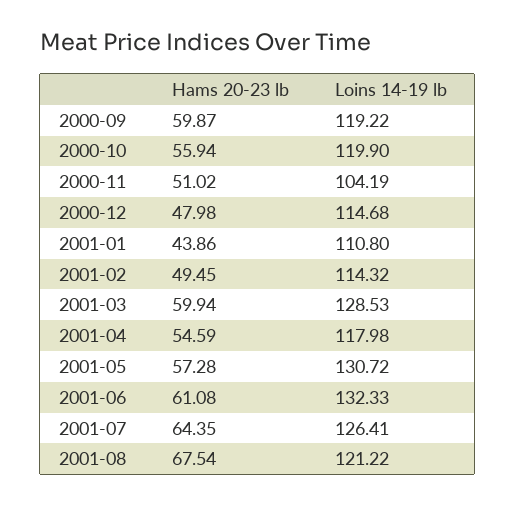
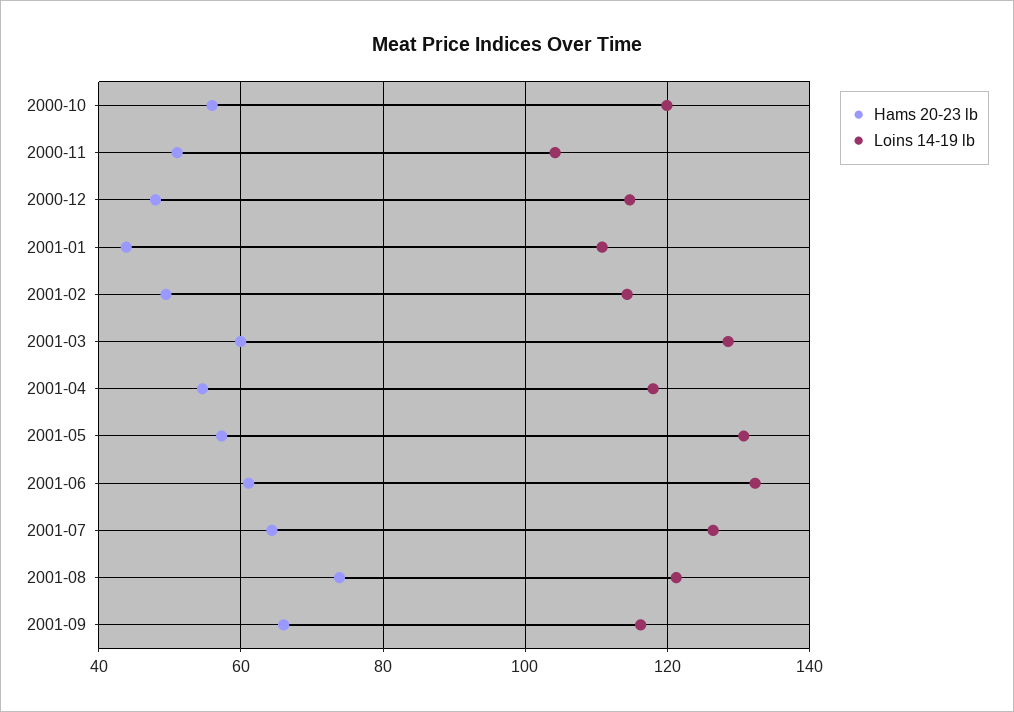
Hams 20-23 lb, 2000-09: 59.87 -> none
Loins 14-19 lb, 2000-09: 119.22 -> none
Hams 20-23 lb, 2001-08: 67.54 -> 74
Hams 20-23 lb, 2001-09: none -> 66
Loins 14-19 lb, 2001-09: none -> 116

